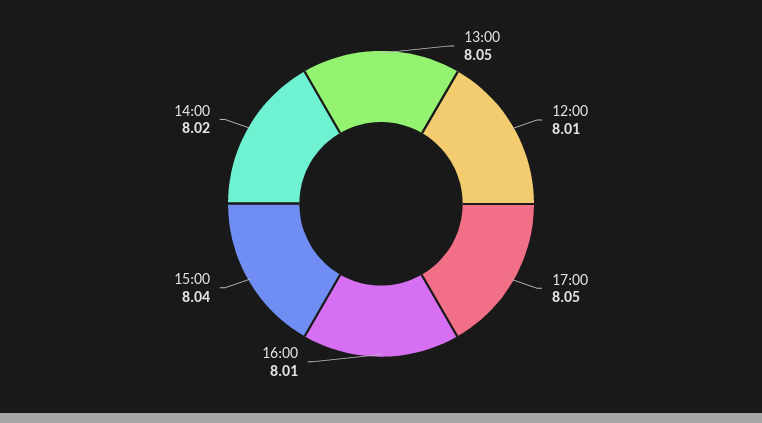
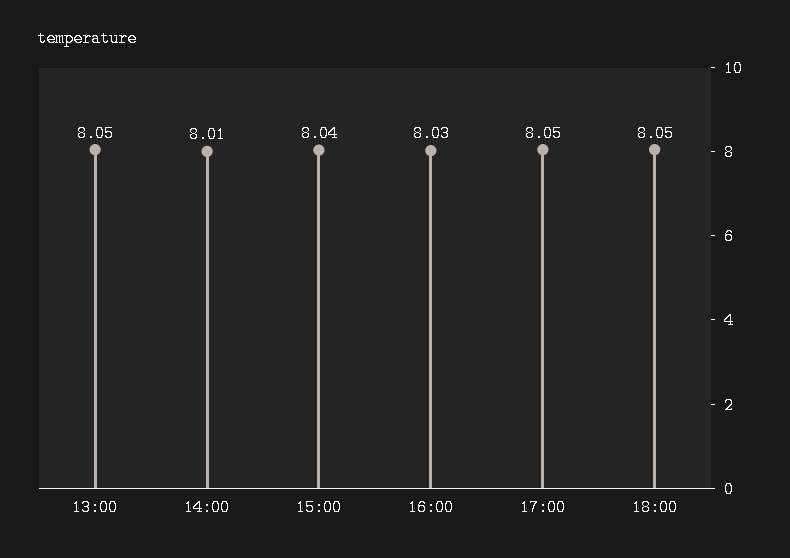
12:00: 8.01 -> none
16:00: 8.01 -> 8.03
14:00: 8.02 -> 8.01
18:00: none -> 8.05

